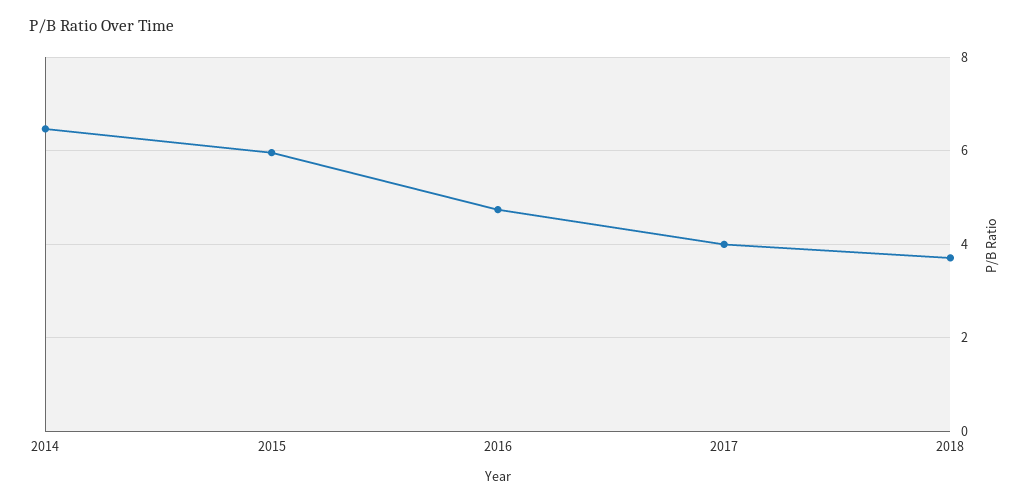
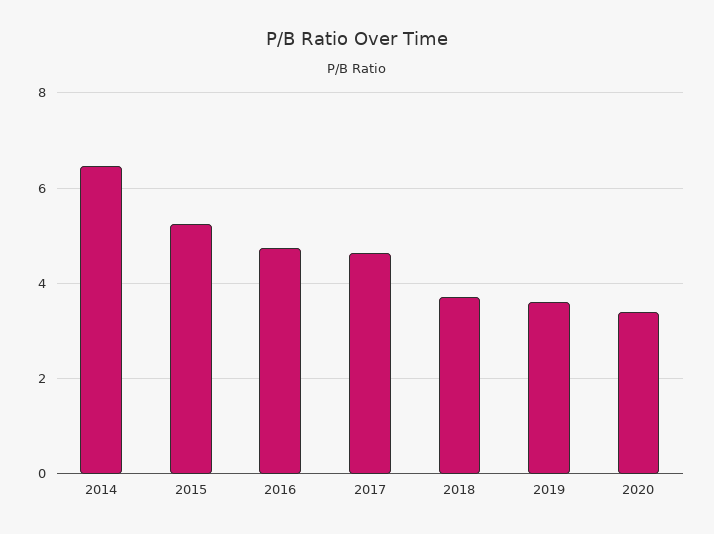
2015: 6 -> 5.2
2017: 4 -> 4.6
2019: none -> 3.6
2020: none -> 3.4

